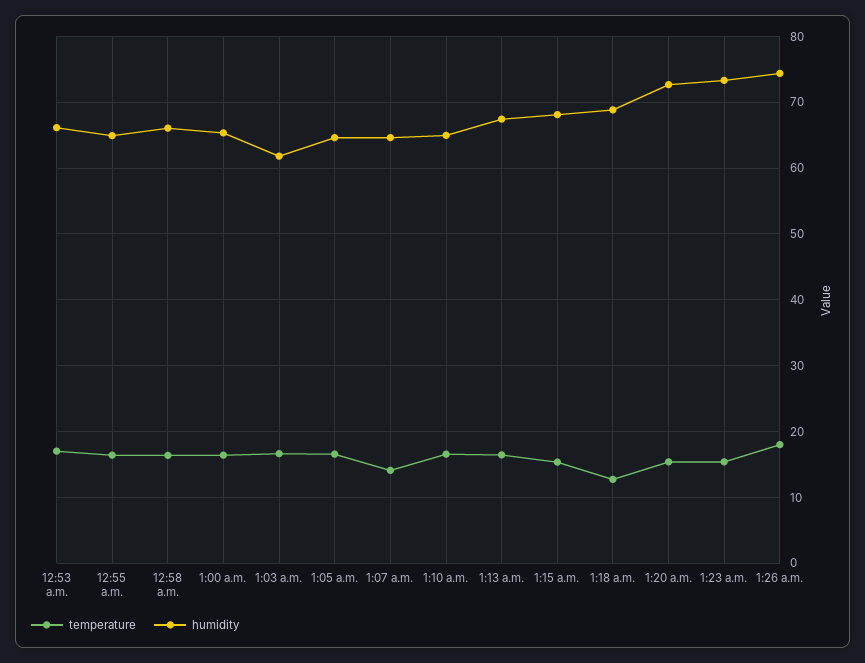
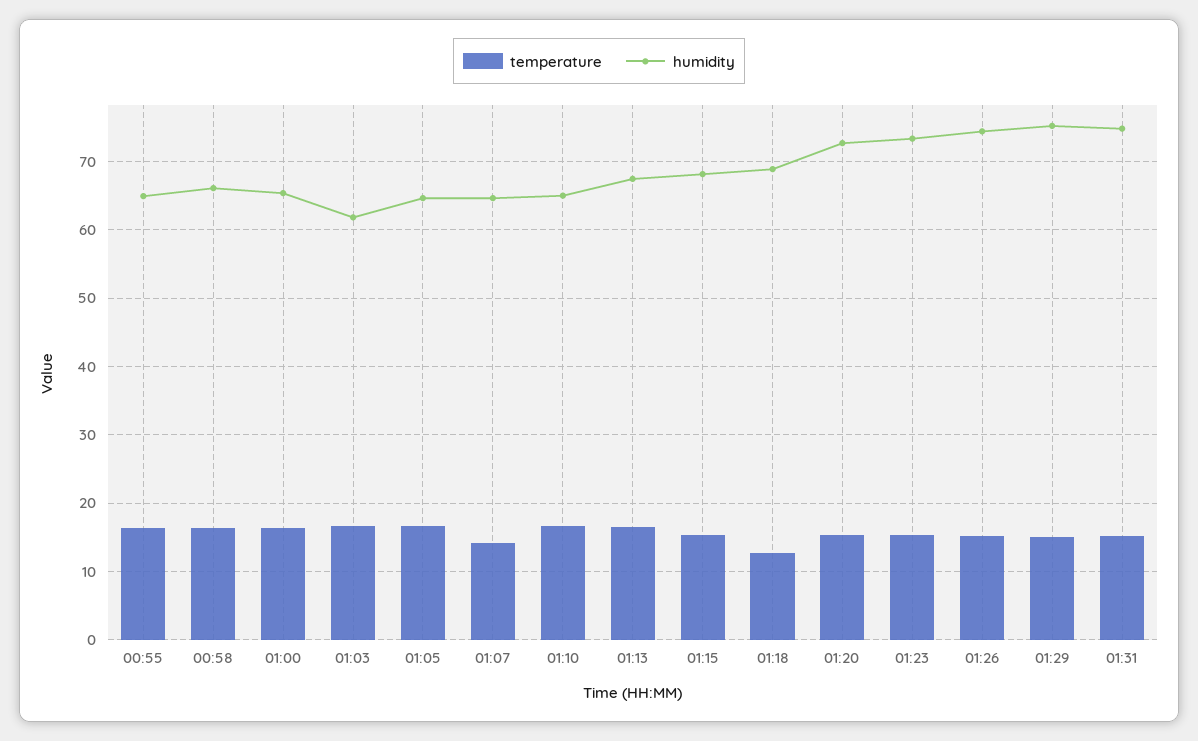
temperature, 12:53 a.m.: 17 -> none
humidity, 12:53 a.m.: 66 -> none
temperature, 1:26 a.m.: 18 -> 15
temperature, 01:29: none -> 15
humidity, 01:29: none -> 75
temperature, 01:31: none -> 15
humidity, 01:31: none -> 75

